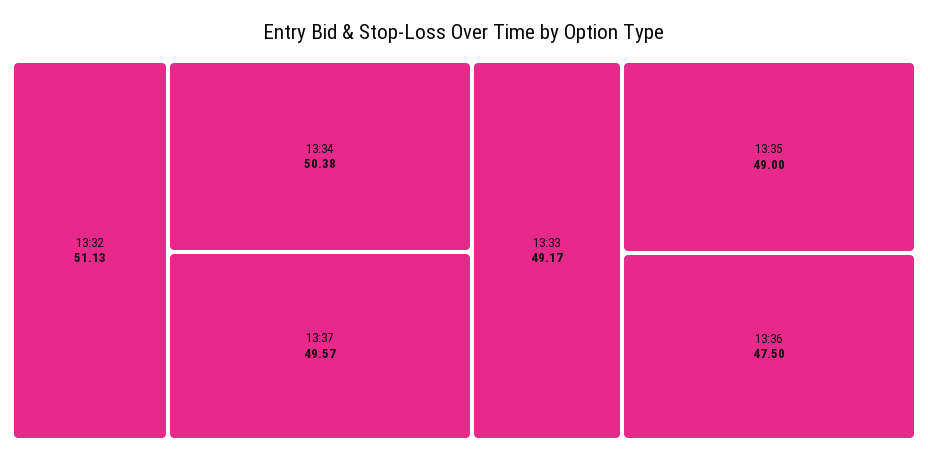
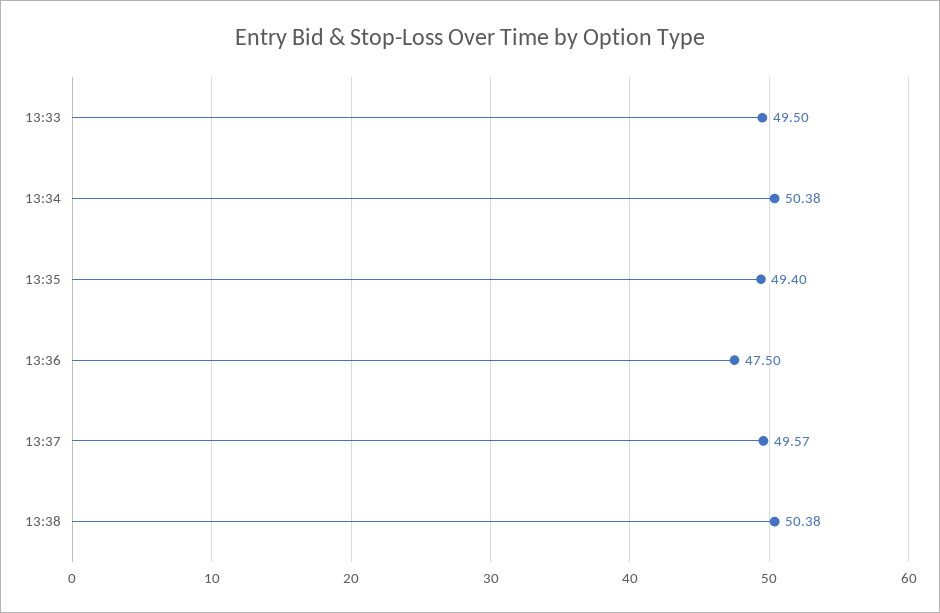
13:32: 51.13 -> none
13:33: 49.17 -> 49.5
13:35: 49 -> 49.4
13:38: none -> 50.38

